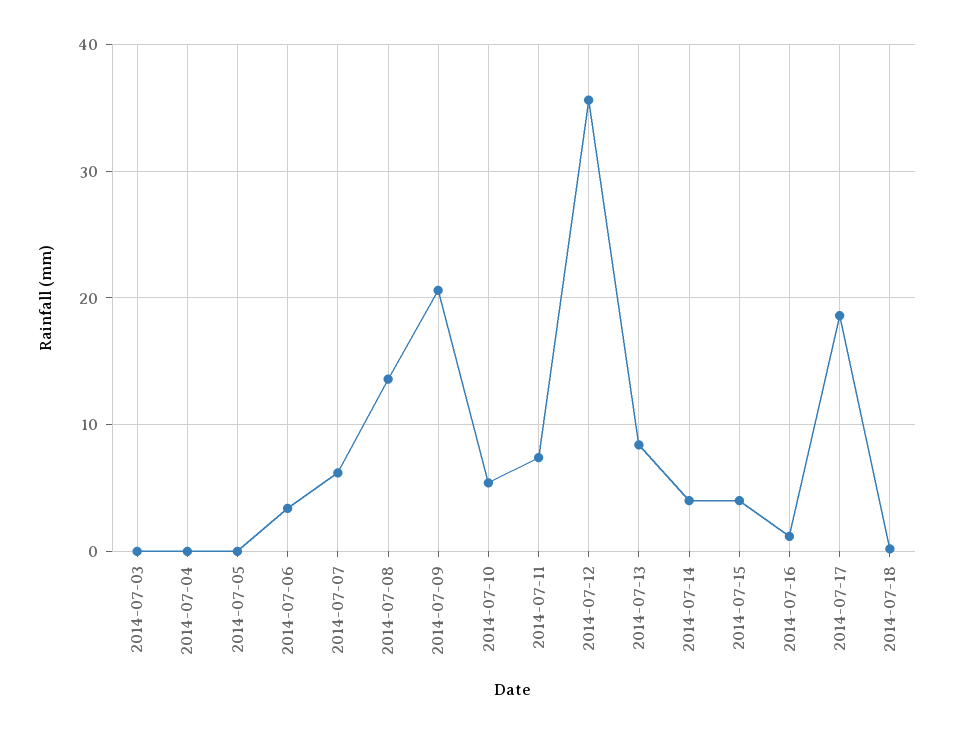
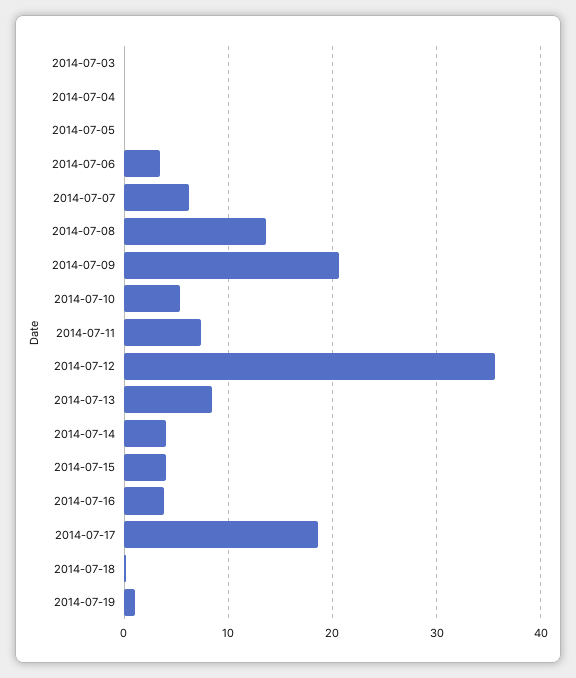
2014-07-16: 1 -> 4
2014-07-19: none -> 1

